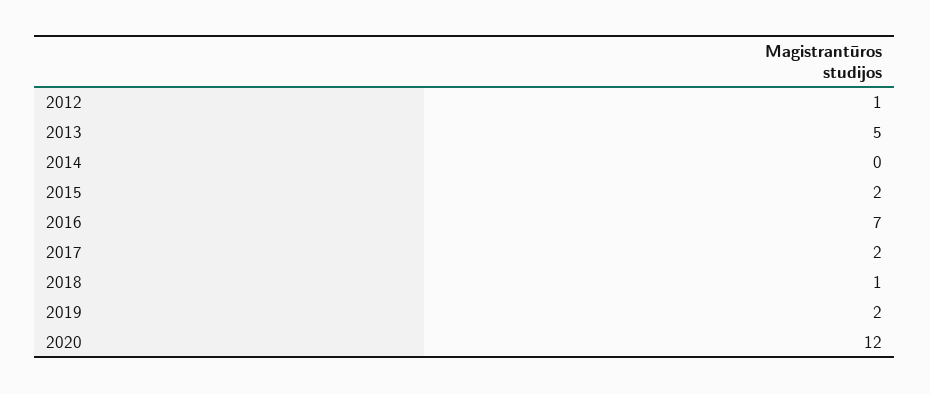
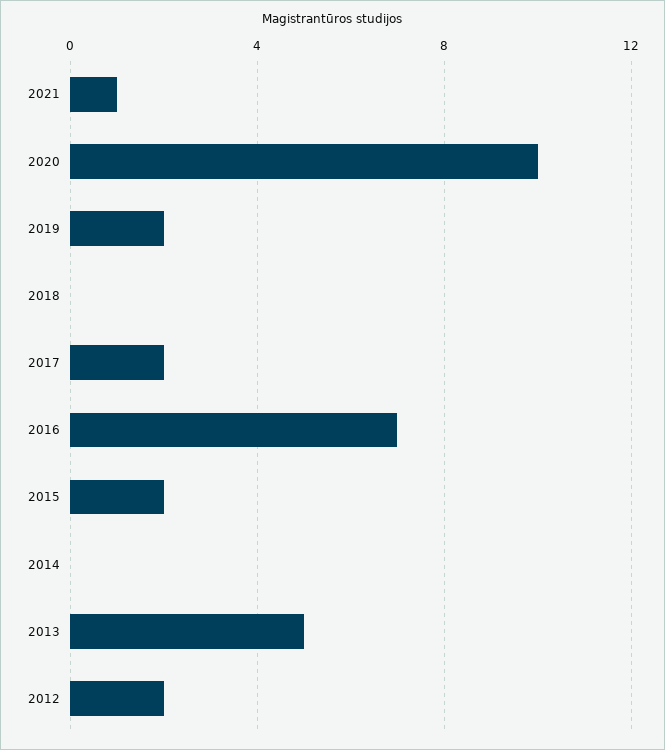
2012: 1 -> 2
2018: 1 -> 0
2020: 12 -> 10
2021: none -> 1

